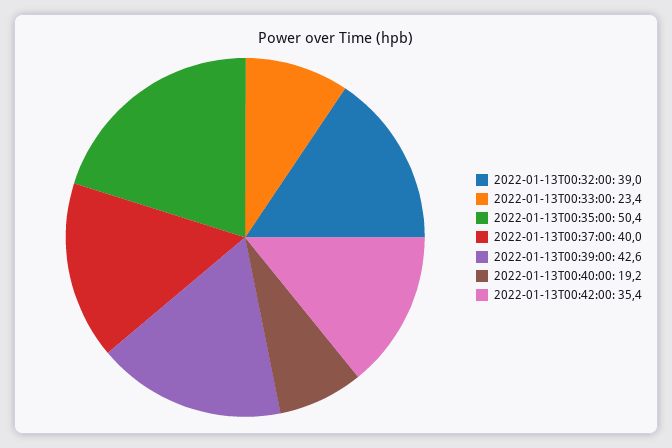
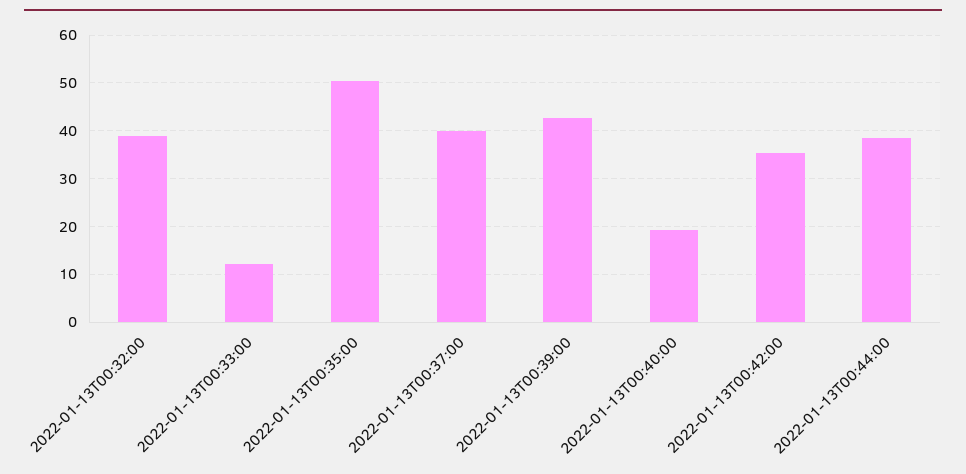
2022-01-13T00:33:00: 23.4 -> 12
2022-01-13T00:44:00: none -> 38

